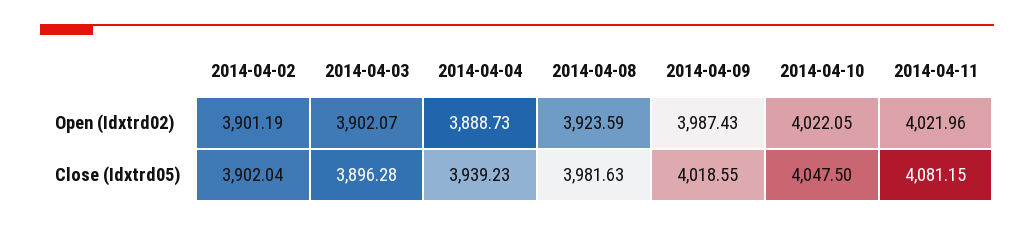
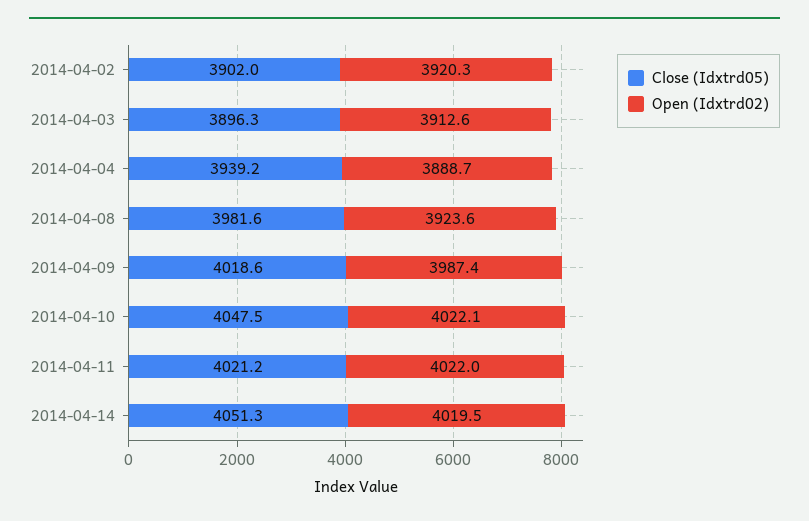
Open (Idxtrd02), 2014-04-02: 3901.19 -> 3920.3
Open (Idxtrd02), 2014-04-03: 3902.07 -> 3912.6
Close (Idxtrd05), 2014-04-11: 4081.15 -> 4021.2
Close (Idxtrd05), 2014-04-14: none -> 4051.3
Open (Idxtrd02), 2014-04-14: none -> 4019.5

